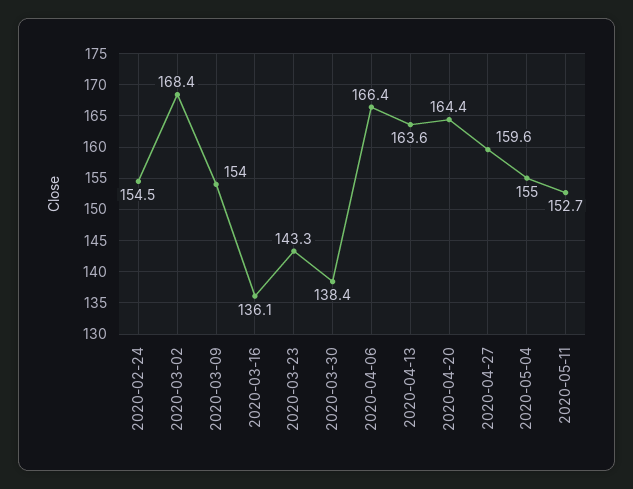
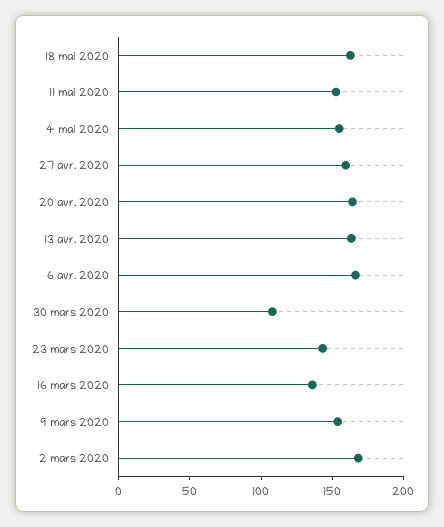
2020-02-24: 154.5 -> none
2020-03-30: 138.4 -> 110
18 mai 2020: none -> 160

